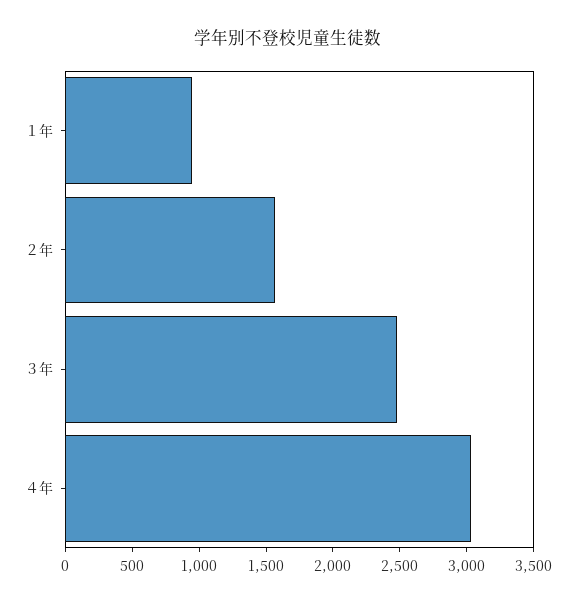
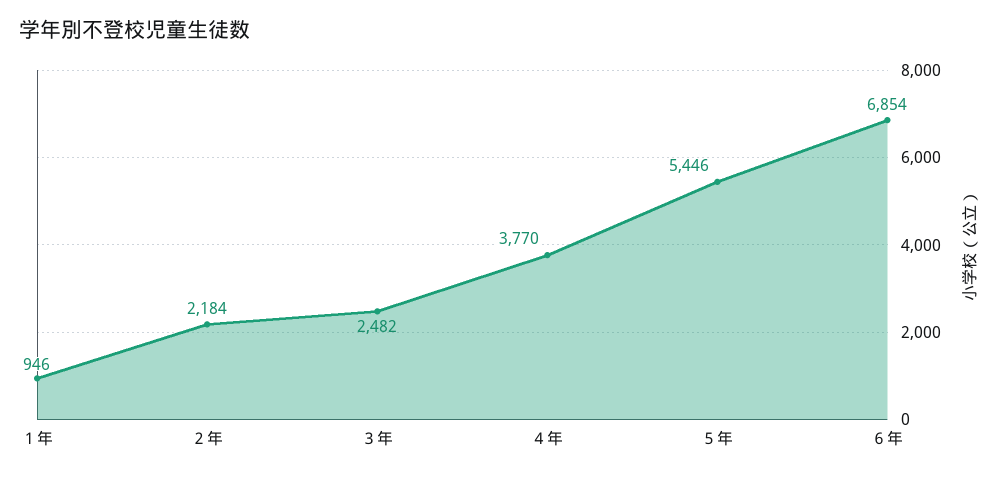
２年: 1600 -> 2184
４年: 3000 -> 3770
５年: none -> 5446
６年: none -> 6854

